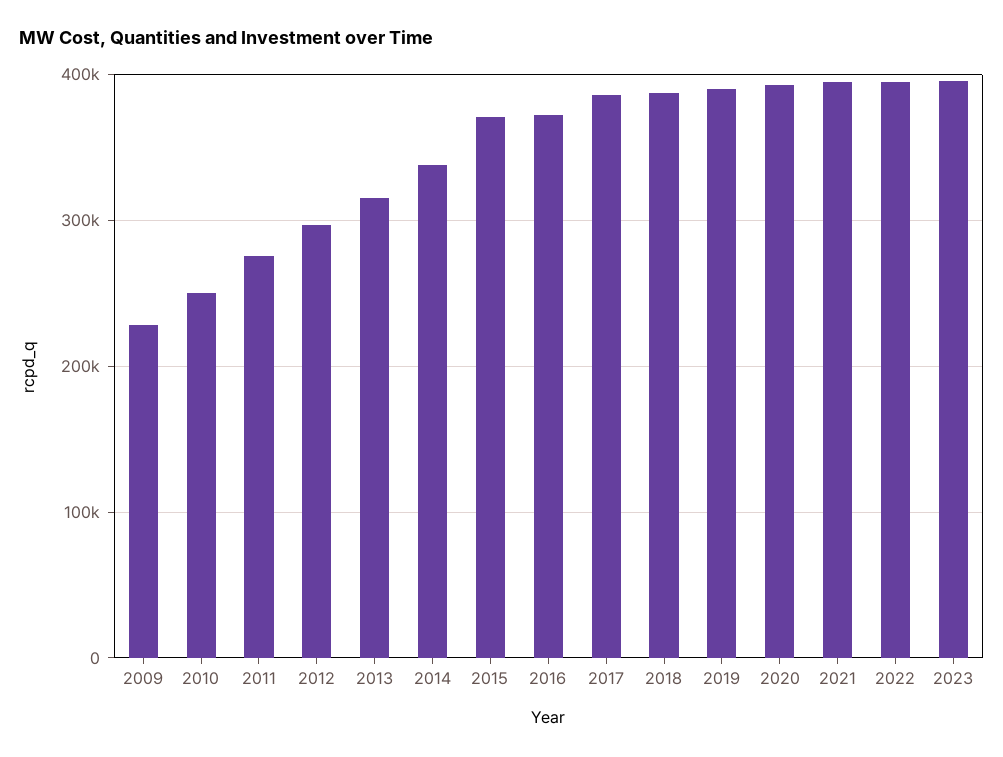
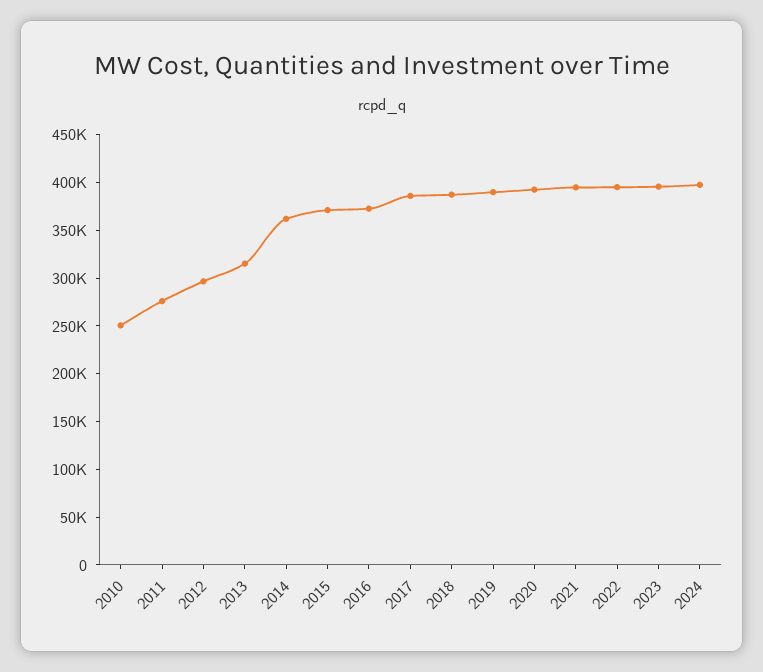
2009: 230000 -> none
2014: 340000 -> 360000
2024: none -> 400000

